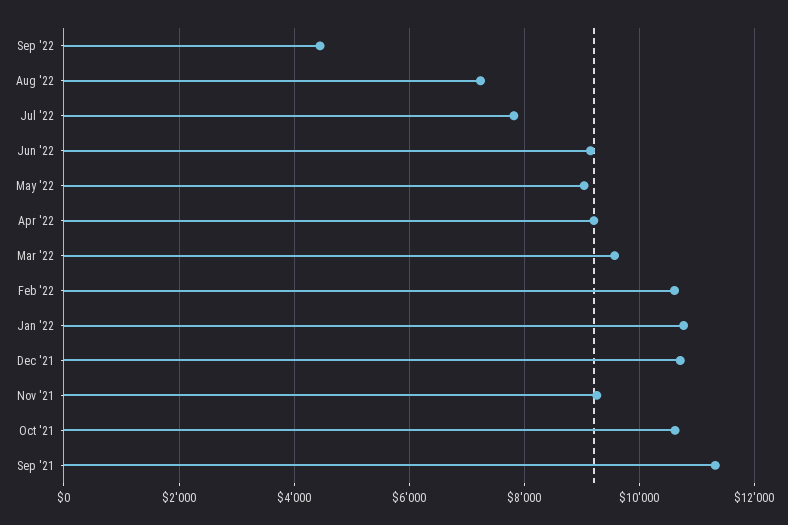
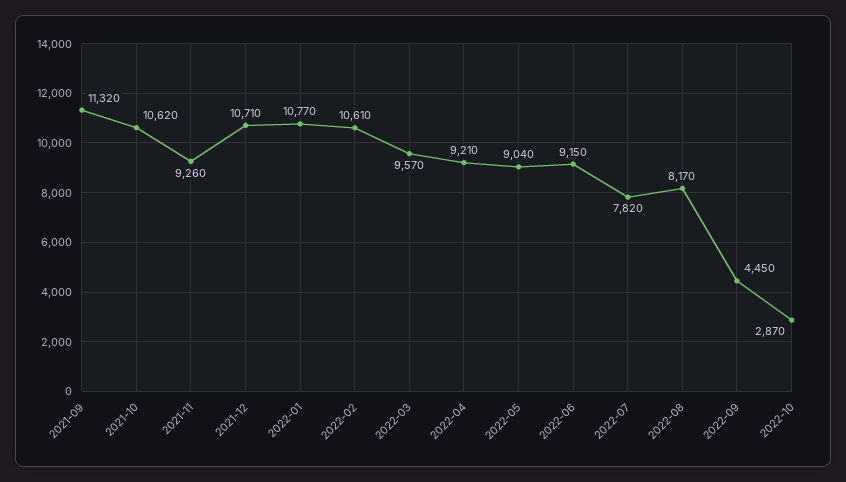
Aug '22: 7200 -> 8170
2022-10: none -> 2870

